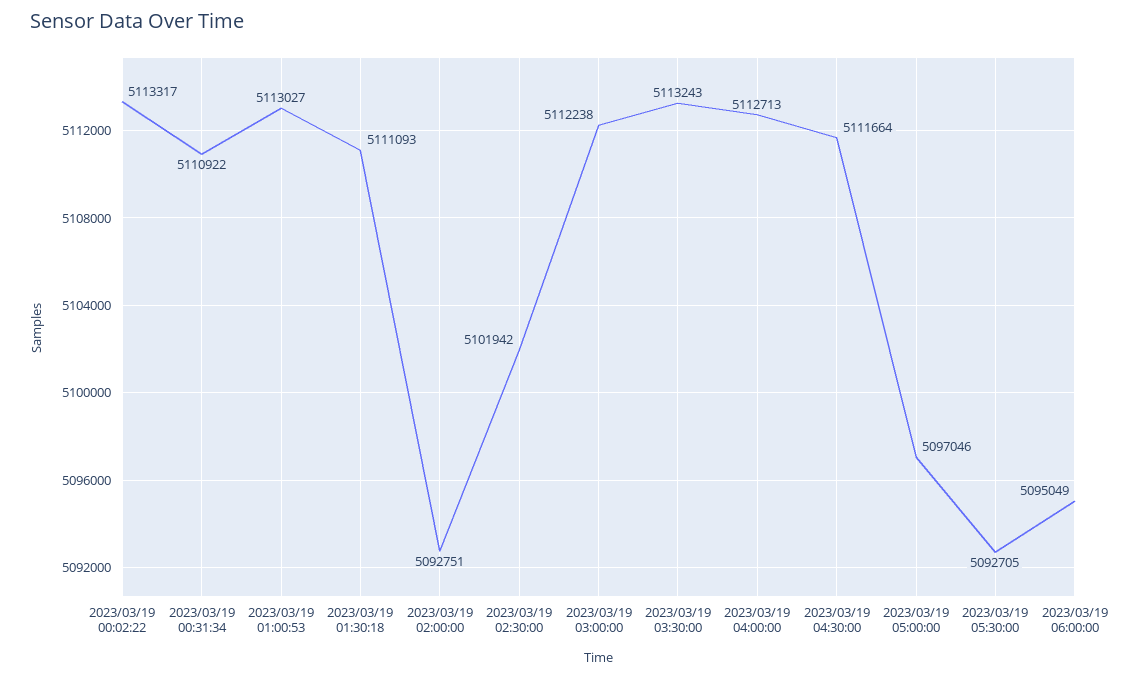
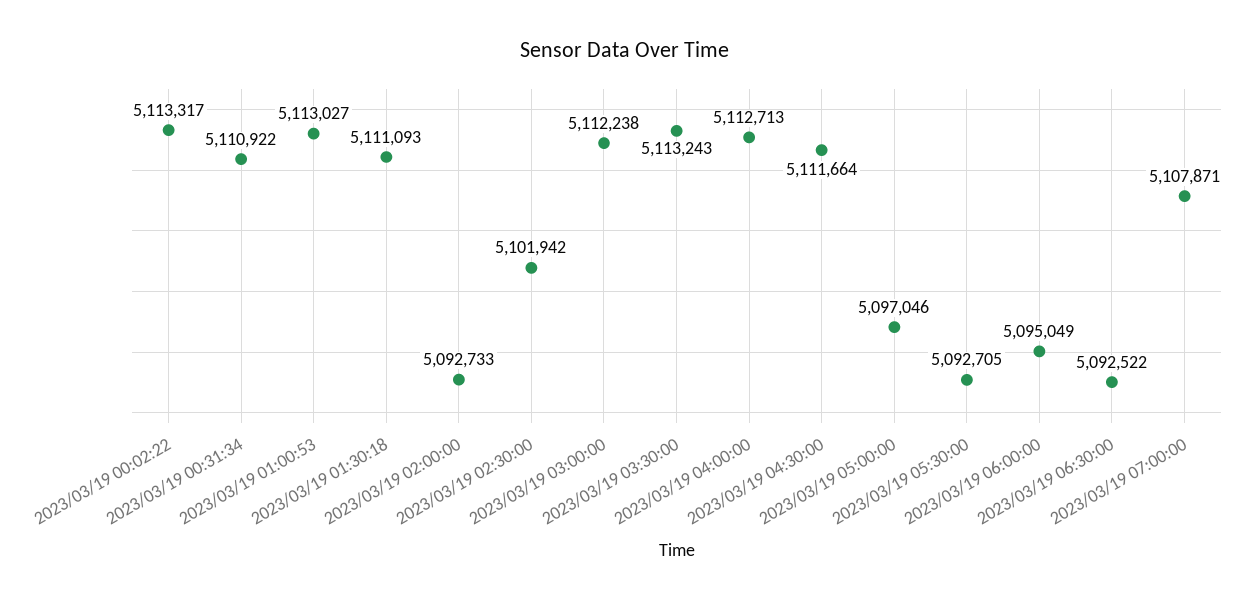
2023/03/19 02:00:00: 5092751 -> 5092733
2023/03/19 06:30:00: none -> 5092522
2023/03/19 07:00:00: none -> 5107871

